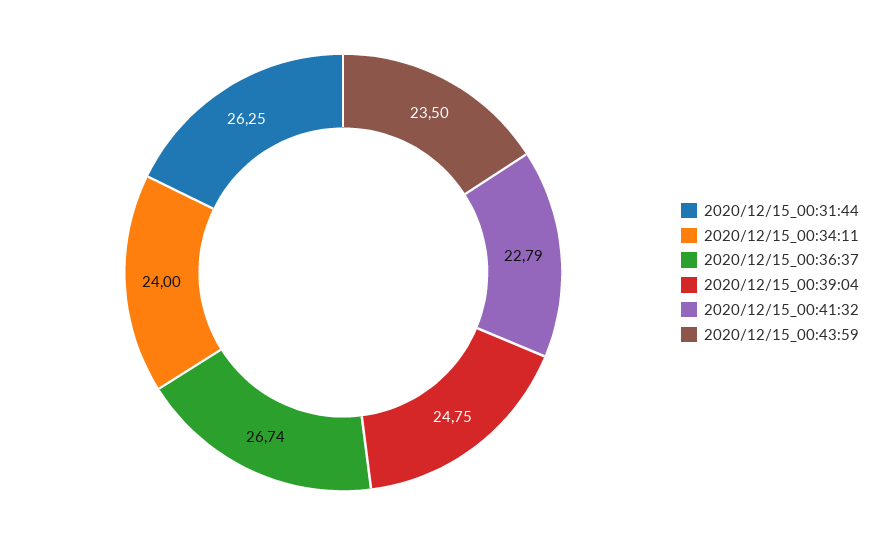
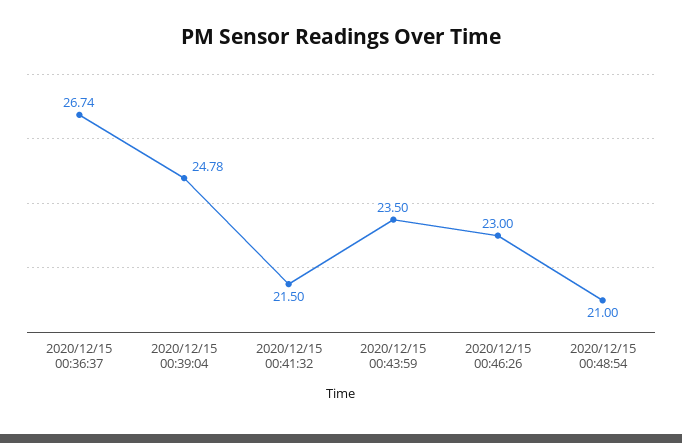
2020/12/15_00:31:44: 26.25 -> none
2020/12/15_00:34:11: 24 -> none
2020/12/15_00:39:04: 24.75 -> 24.78
2020/12/15_00:41:32: 22.79 -> 21.5
2020/12/15 00:46:26: none -> 23
2020/12/15 00:48:54: none -> 21

